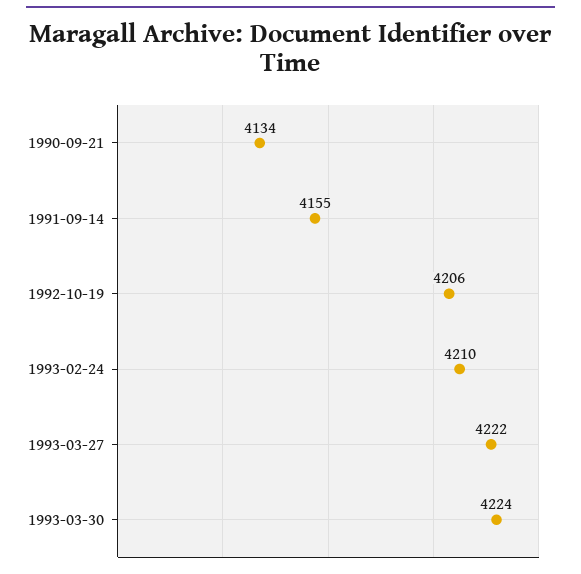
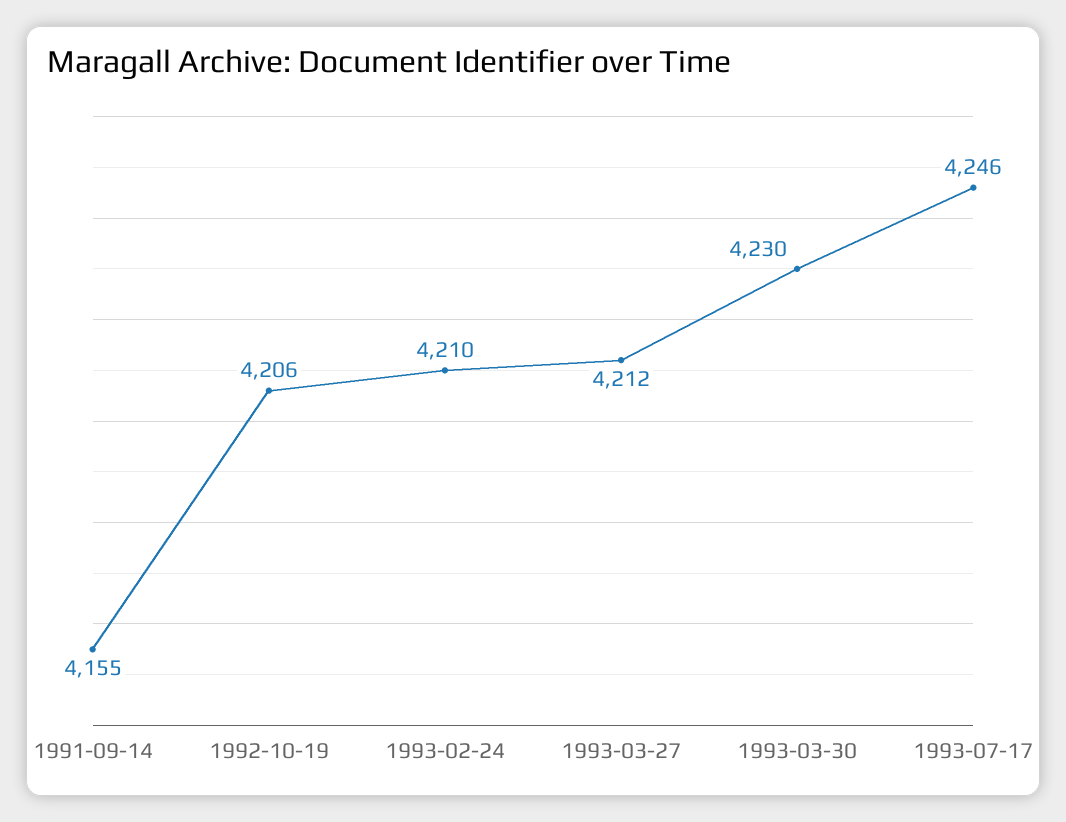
1990-09-21: 4134 -> none
1993-03-27: 4222 -> 4212
1993-03-30: 4224 -> 4230
1993-07-17: none -> 4246

